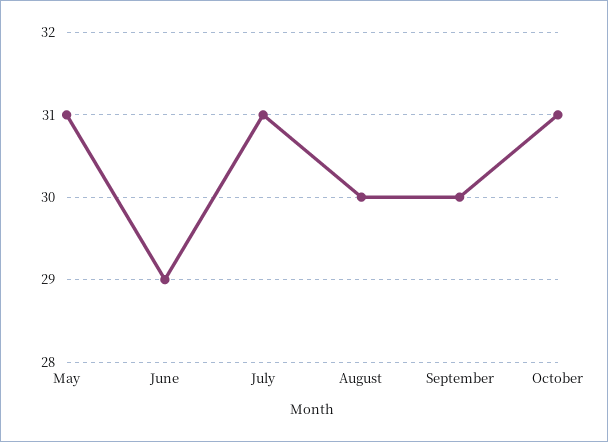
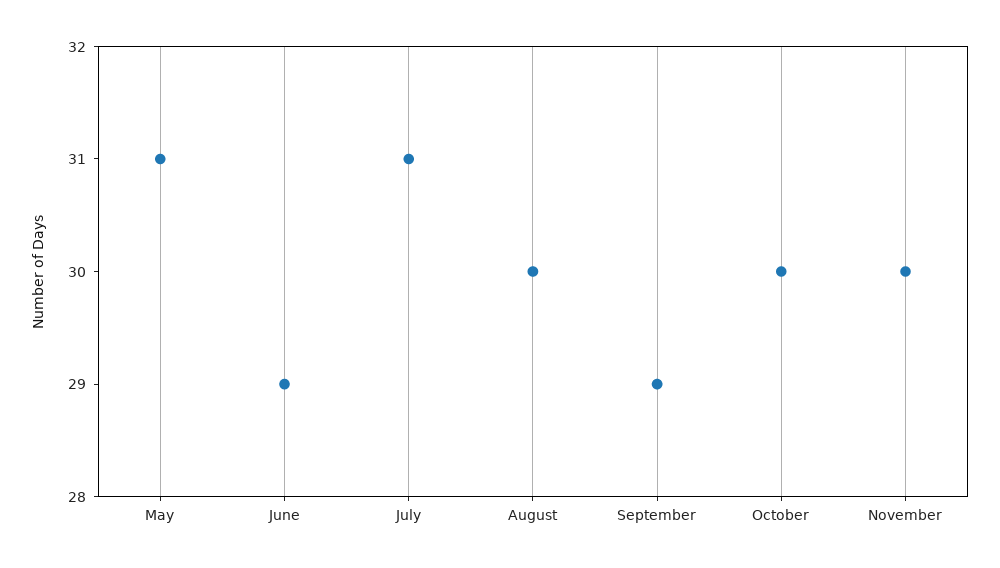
September: 30 -> 29
October: 31 -> 30
November: none -> 30

